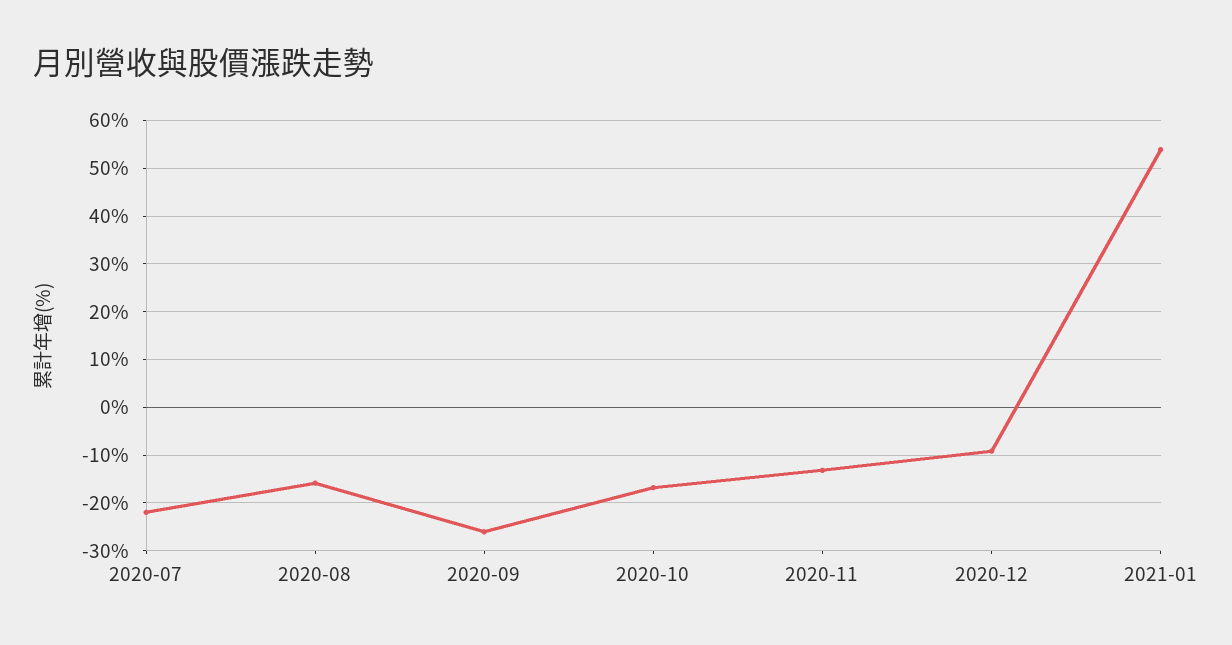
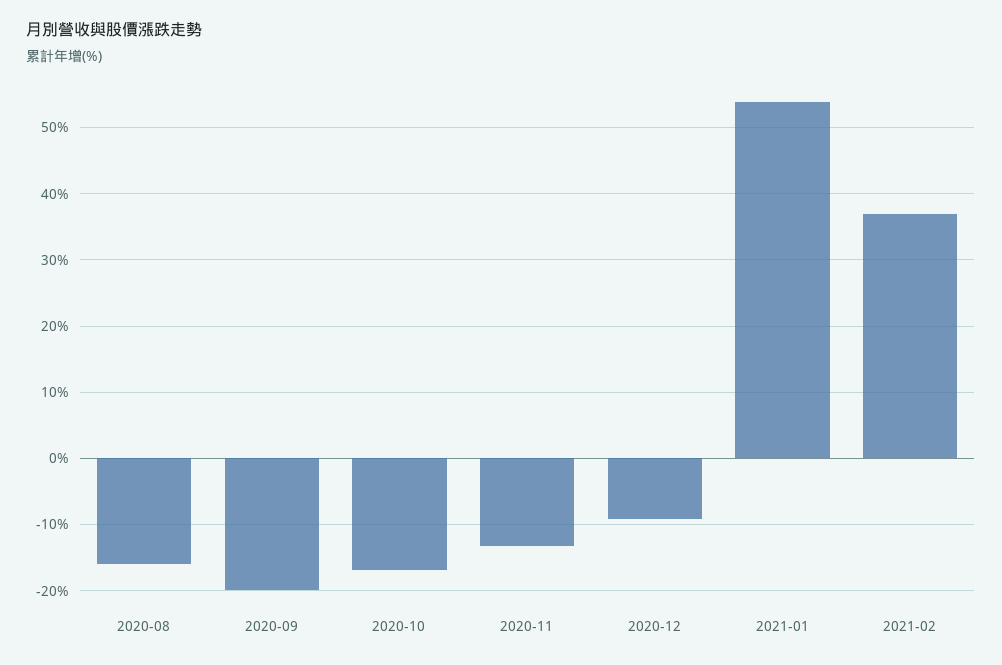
2020-07: -22 -> none
2020-09: -26 -> -20
2021-02: none -> 37

